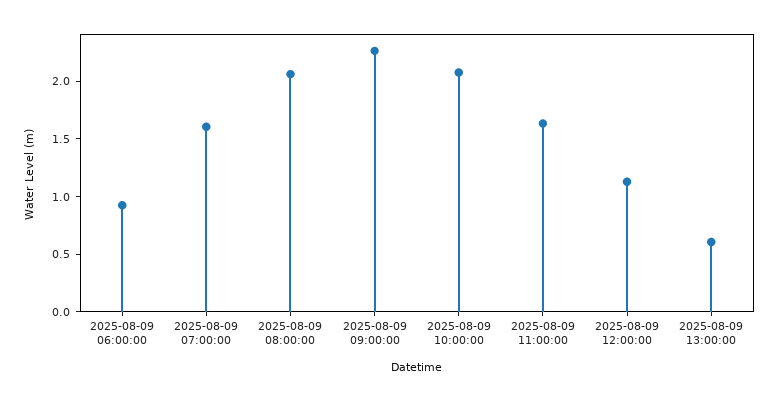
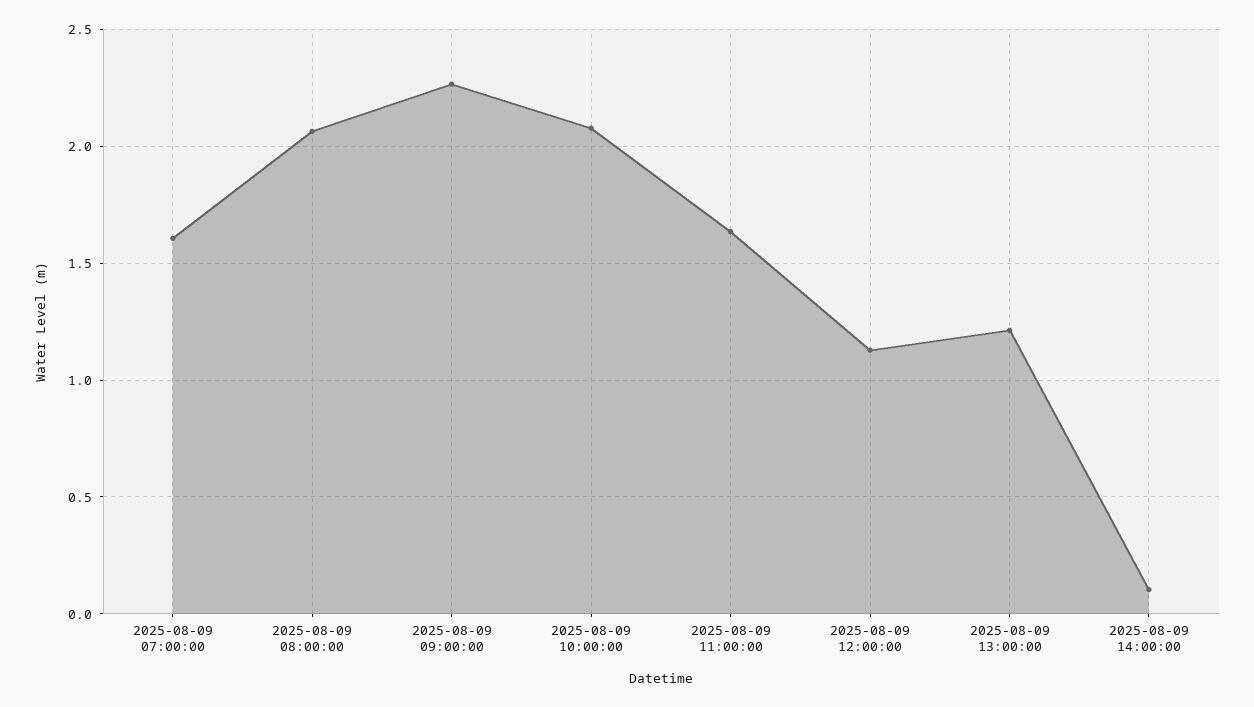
2025-08-09 06:00:00: 0.9 -> none
2025-08-09 13:00:00: 0.6 -> 1.2
2025-08-09 14:00:00: none -> 0.1

